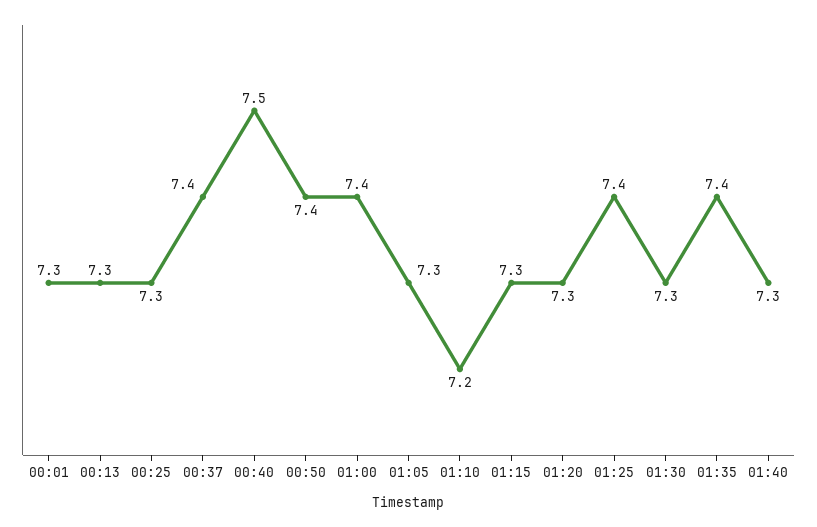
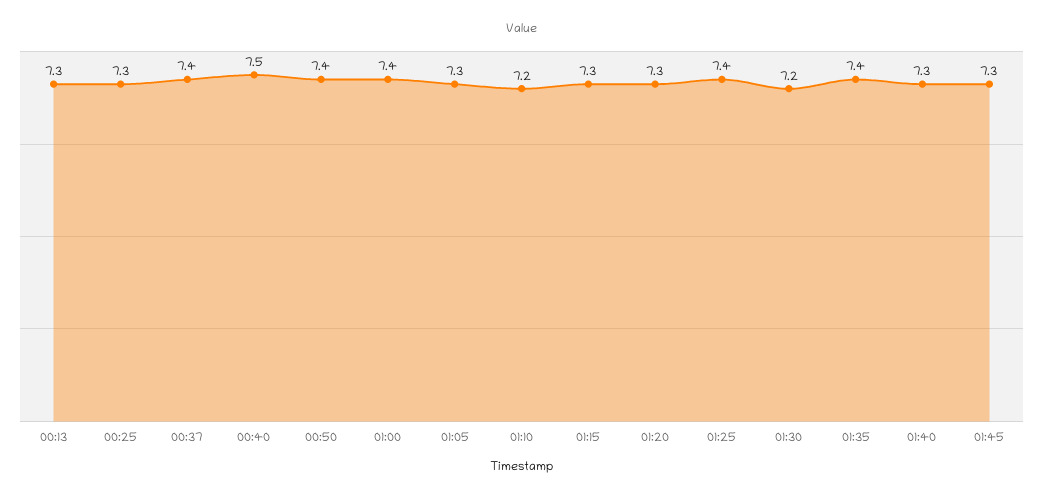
00:01: 7.3 -> none
01:30: 7.3 -> 7.2
01:45: none -> 7.3

